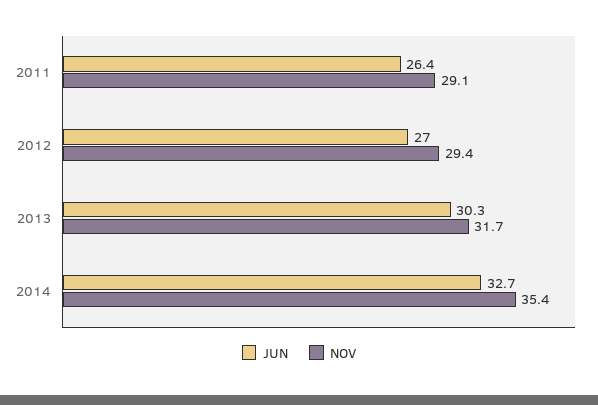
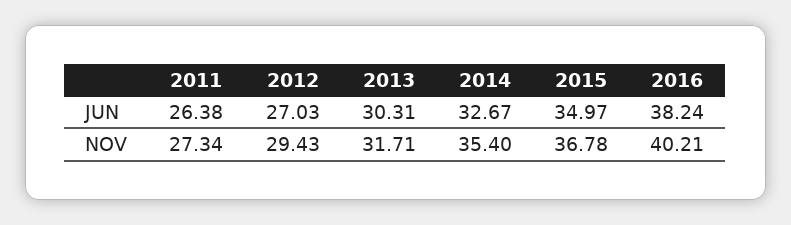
NOV, 2011: 29.1 -> 27.34
JUN, 2015: none -> 34.97
JUN, 2016: none -> 38.24
NOV, 2015: none -> 36.78
NOV, 2016: none -> 40.21

